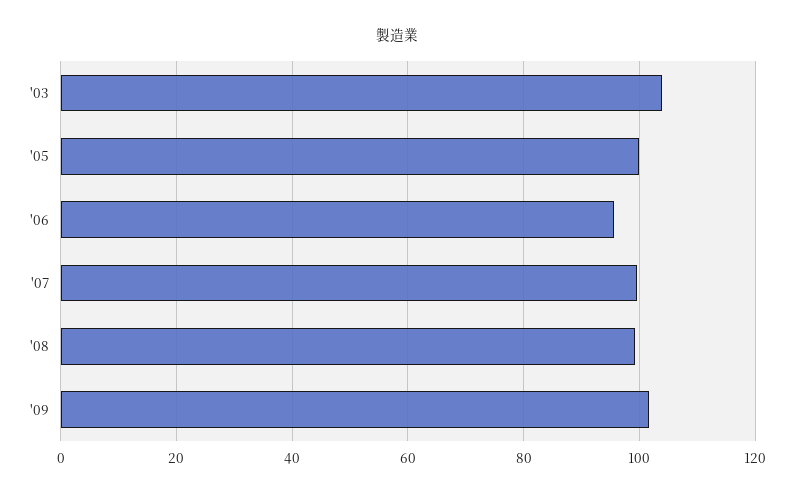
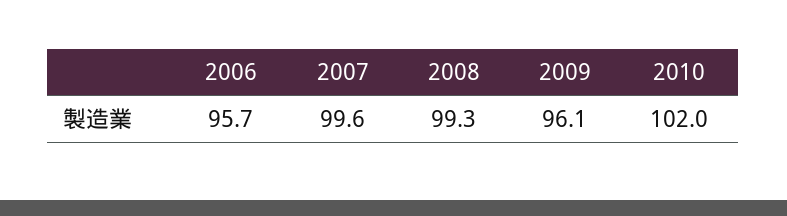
'03: 104 -> none
'05: 100 -> none
'09: 102 -> 96.1
2010: none -> 102

